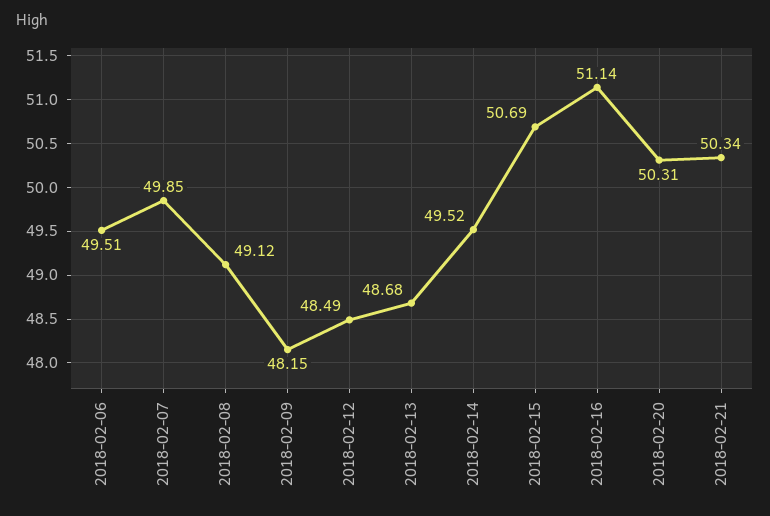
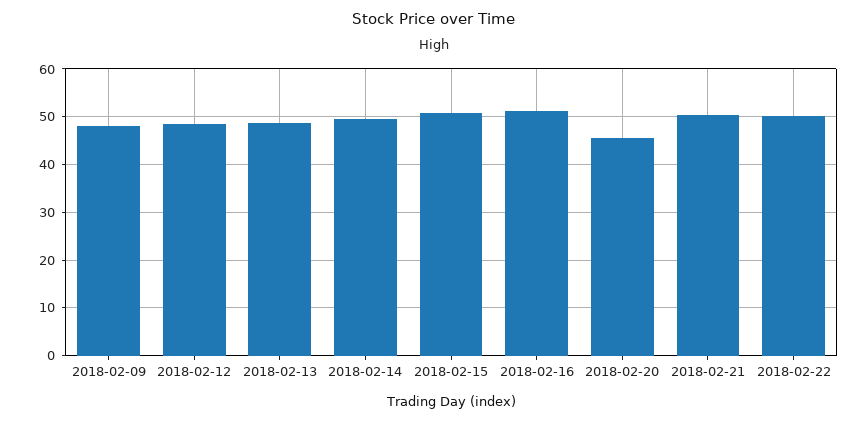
2018-02-06: 49.51 -> none
2018-02-07: 49.85 -> none
2018-02-08: 49.12 -> none
2018-02-20: 50.31 -> 46
2018-02-22: none -> 50

